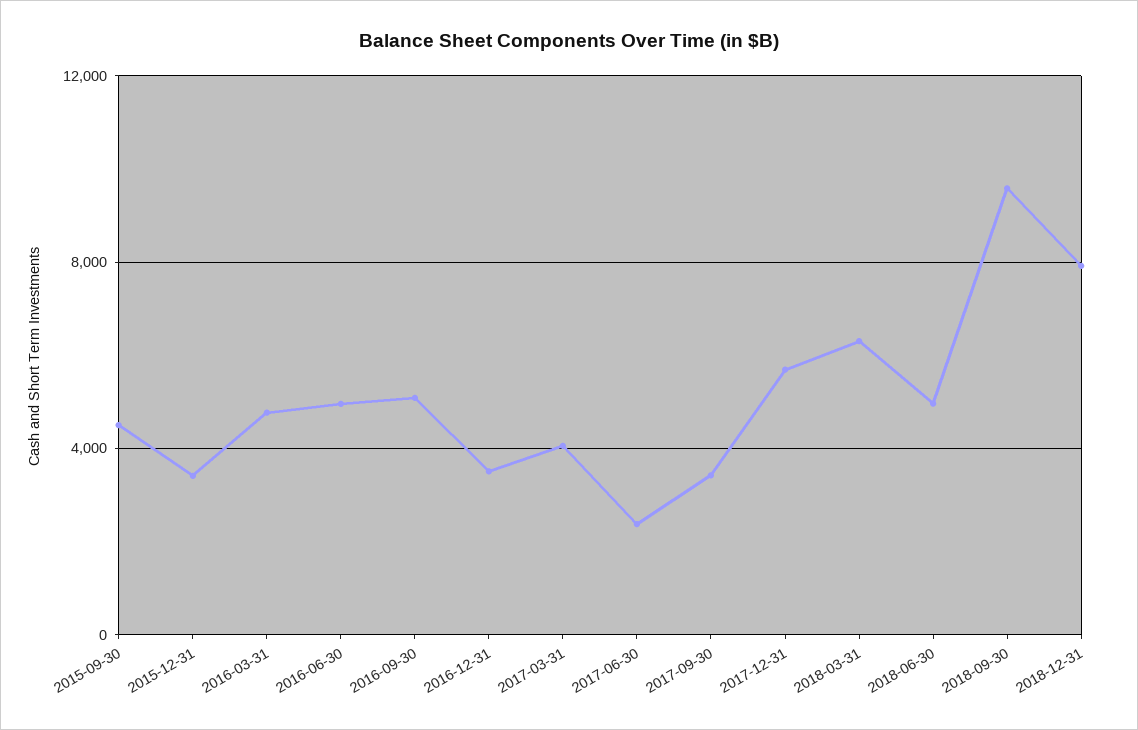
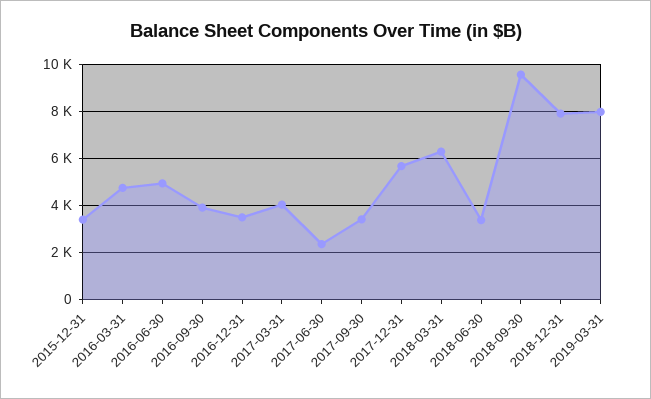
2015-09-30: 4500 -> none
2016-09-30: 5000 -> 4000
2018-06-30: 5000 -> 3500
2019-03-31: none -> 8000

